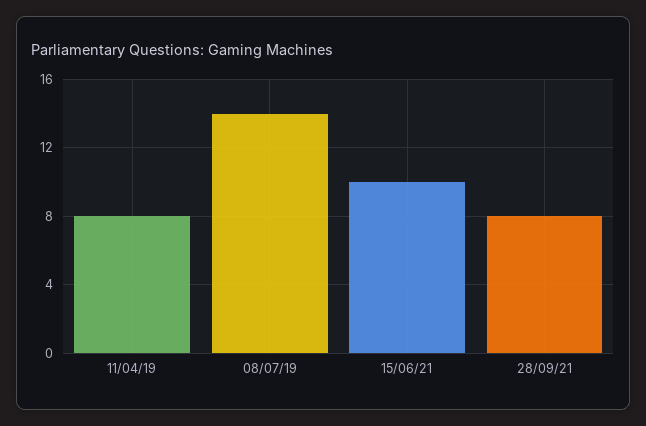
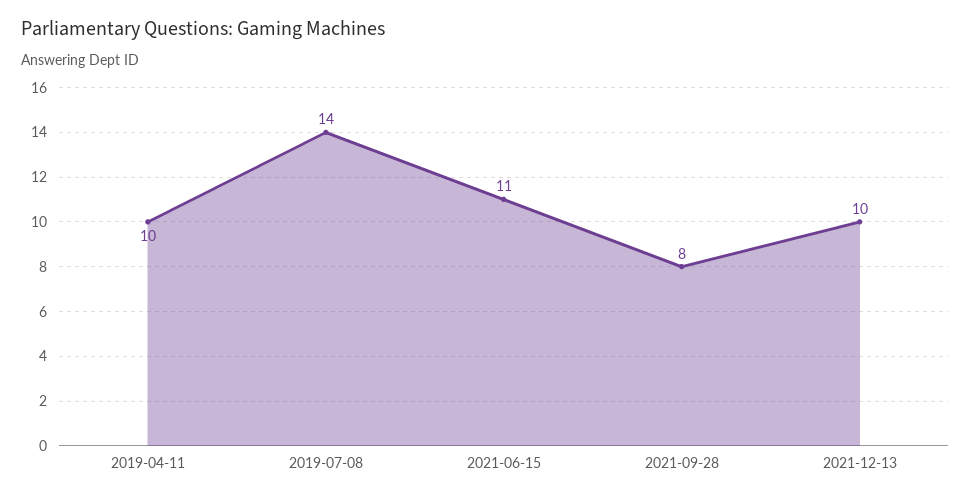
11/04/19: 8 -> 10
15/06/21: 10 -> 11
2021-12-13: none -> 10

